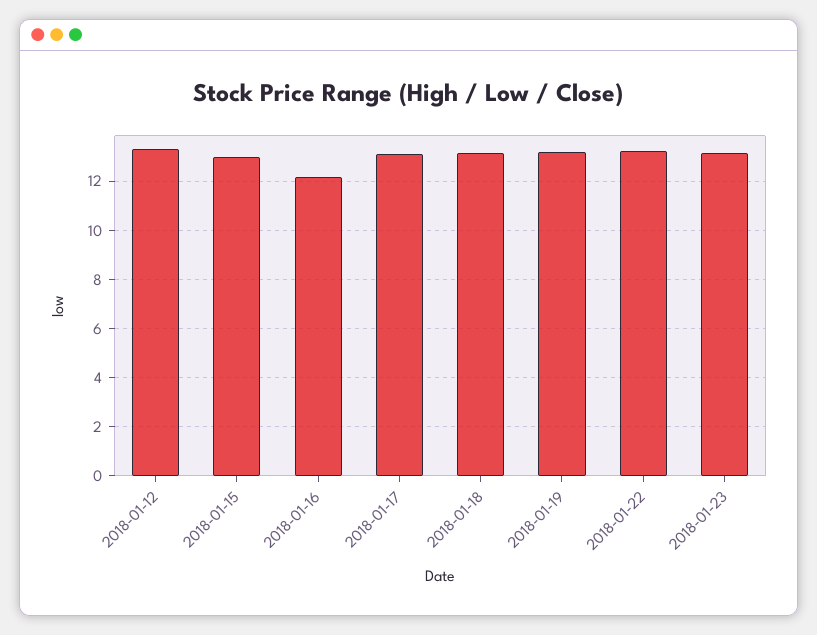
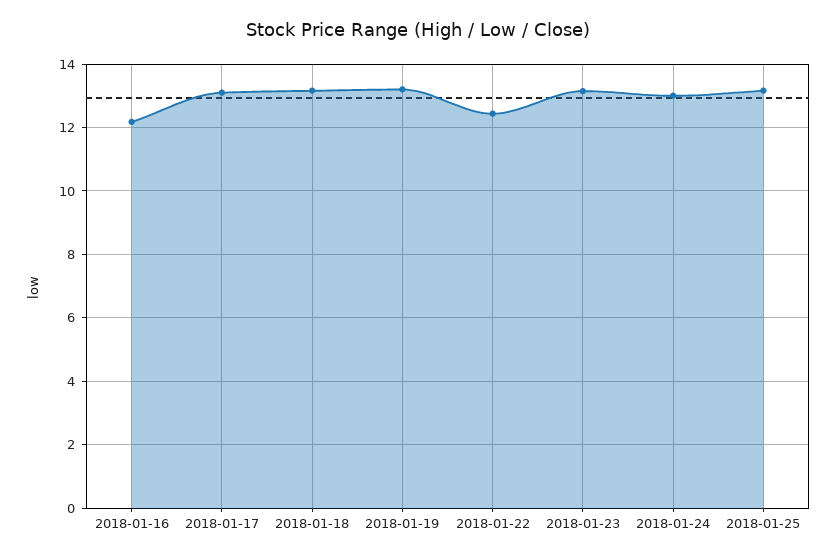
2018-01-12: 13.25 -> none
2018-01-15: 13 -> none
2018-01-22: 13.25 -> 12.4
2018-01-24: none -> 13
2018-01-25: none -> 13.2

